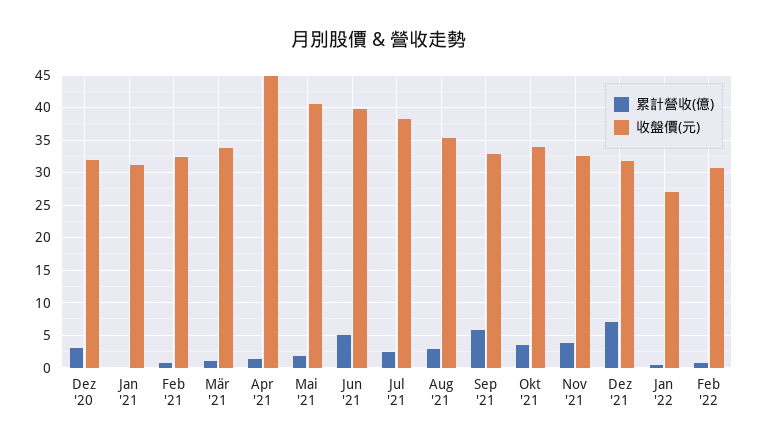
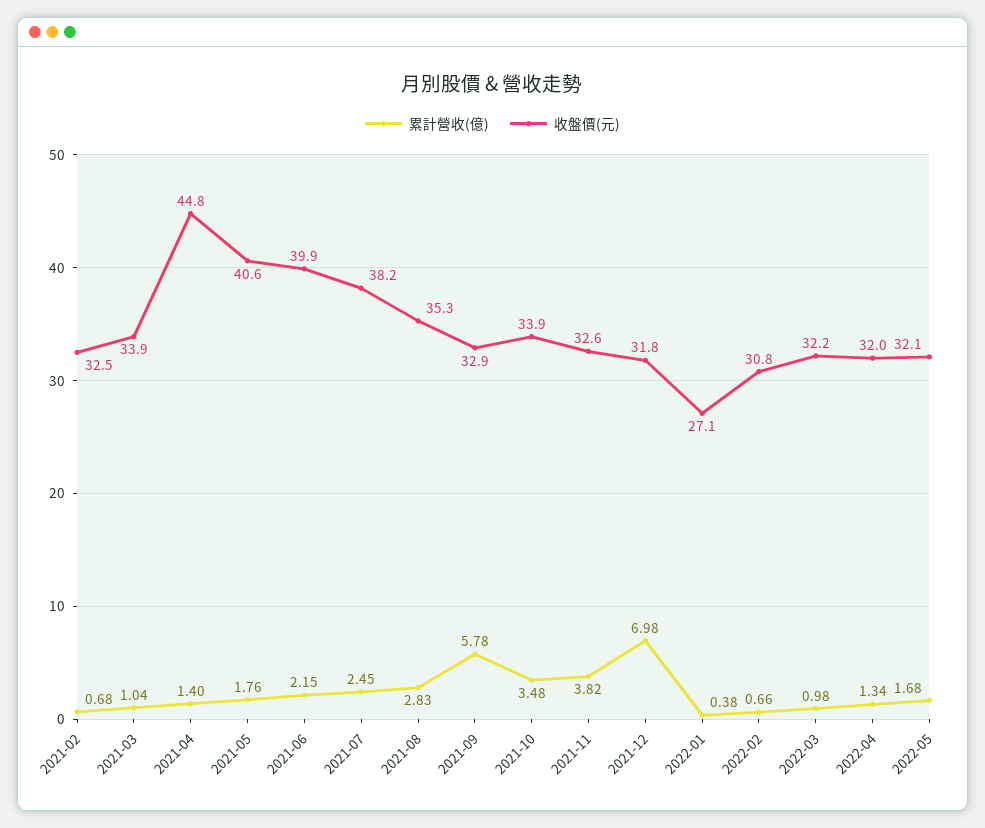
累計營收(億), Dez '20: 3 -> none
收盤價(元), Dez '20: 32 -> none
累計營收(億), Jan '21: 0 -> none
收盤價(元), Jan '21: 31 -> none
累計營收(億), Jun '21: 5 -> 2.15
累計營收(億), 2022-03: none -> 0.98
收盤價(元), 2022-03: none -> 32.2
累計營收(億), 2022-04: none -> 1.34
收盤價(元), 2022-04: none -> 32
累計營收(億), 2022-05: none -> 1.68
收盤價(元), 2022-05: none -> 32.1

